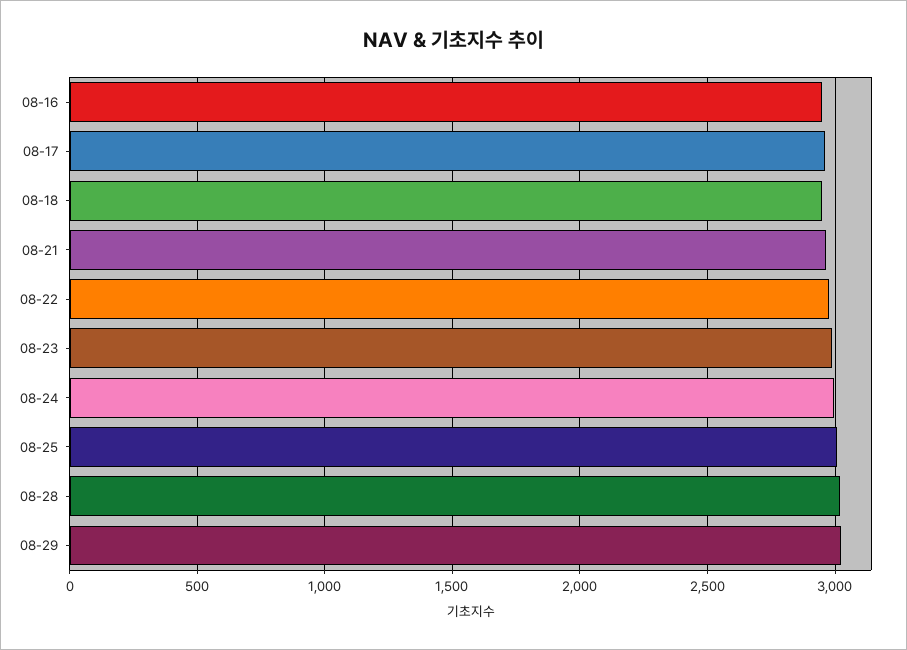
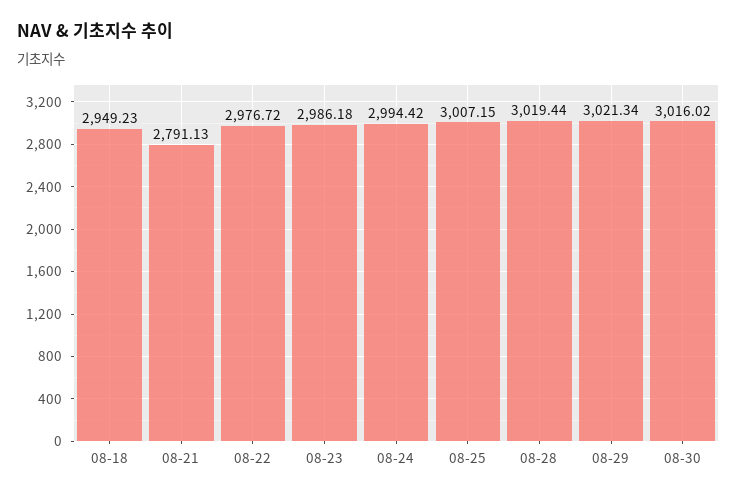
08-16: 2950 -> none
08-17: 2950 -> none
08-21: 2950 -> 2791.13
08-30: none -> 3016.02

